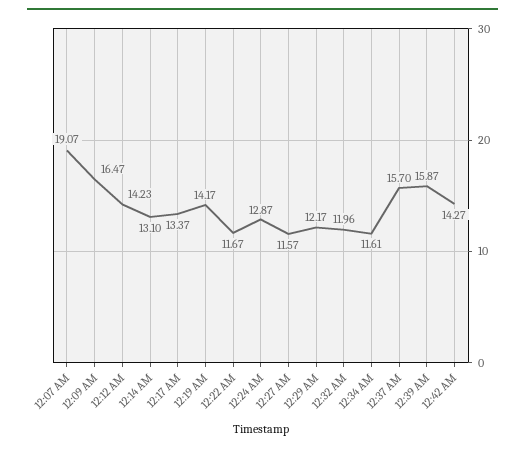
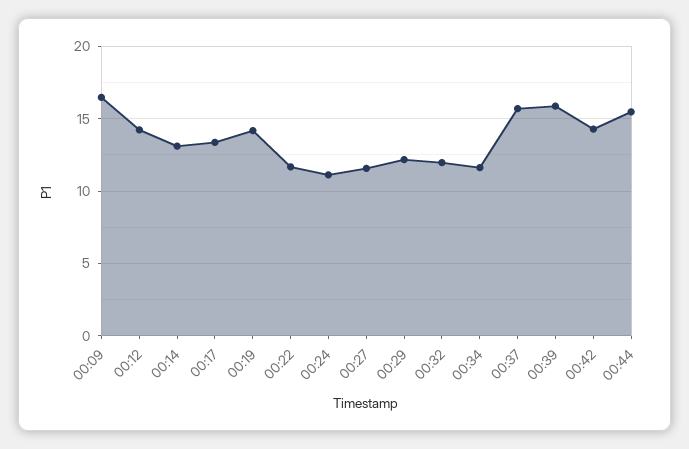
12:07 AM: 19.07 -> none
12:24 AM: 12.87 -> 11
00:44: none -> 15.5

